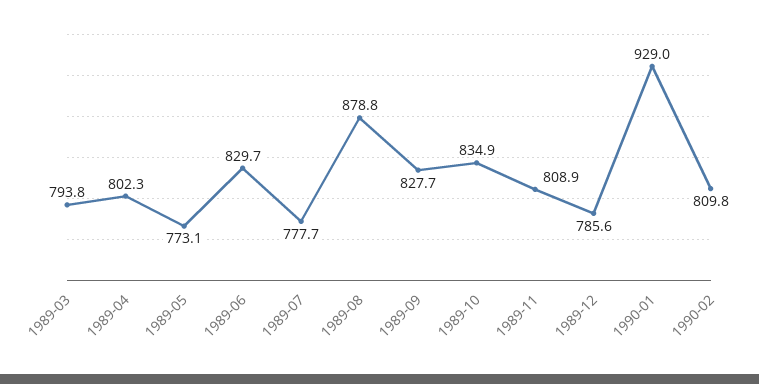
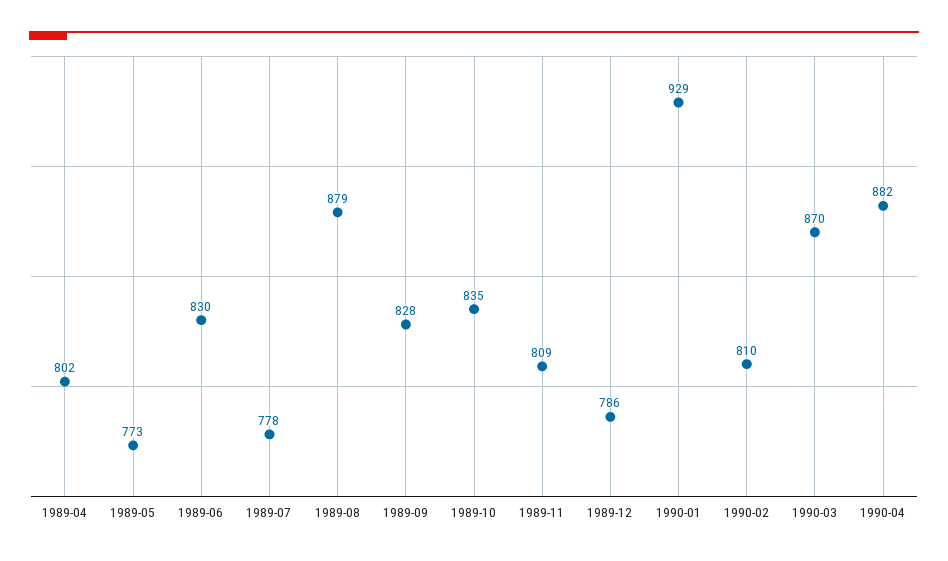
1989-03: 793.8 -> none
1990-03: none -> 870
1990-04: none -> 882

